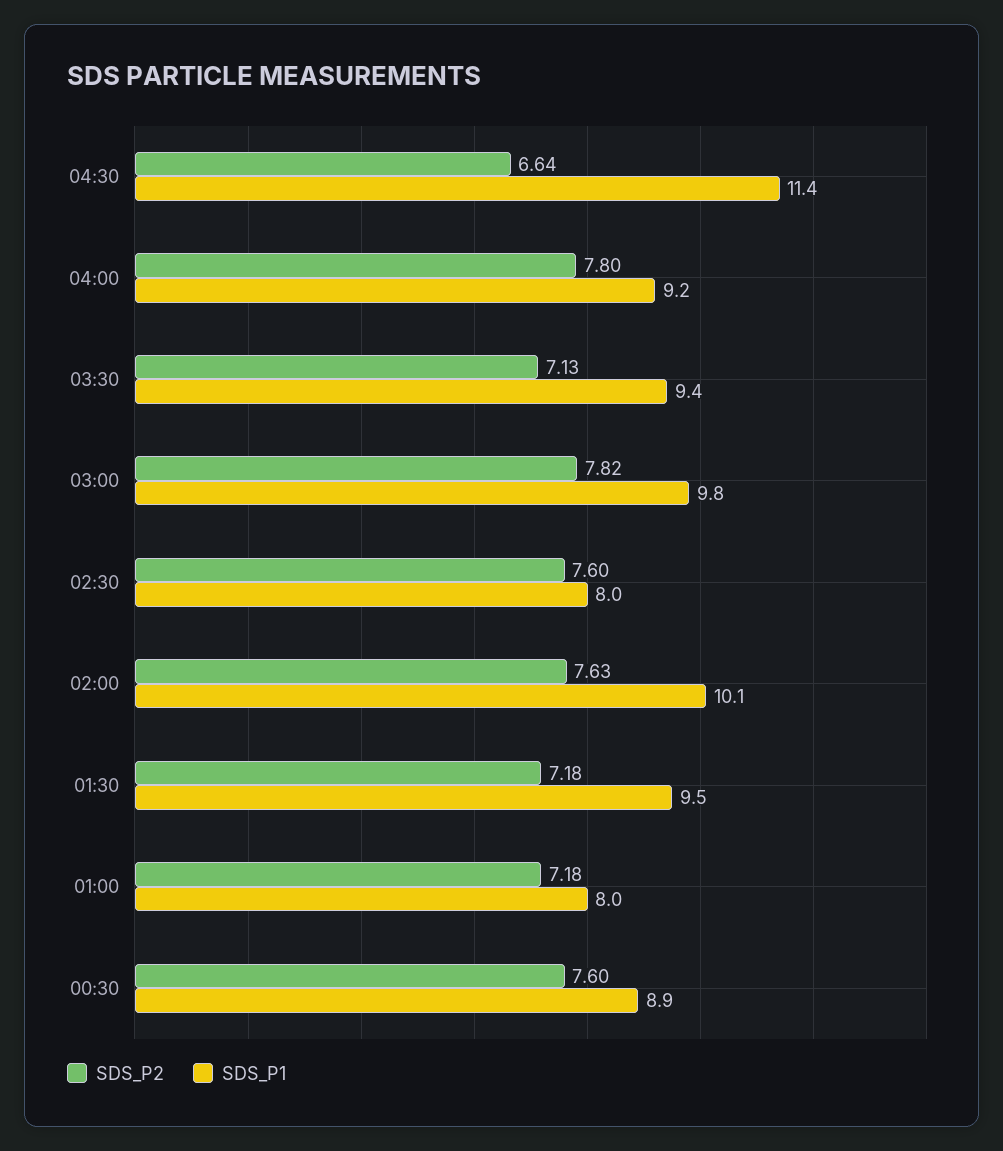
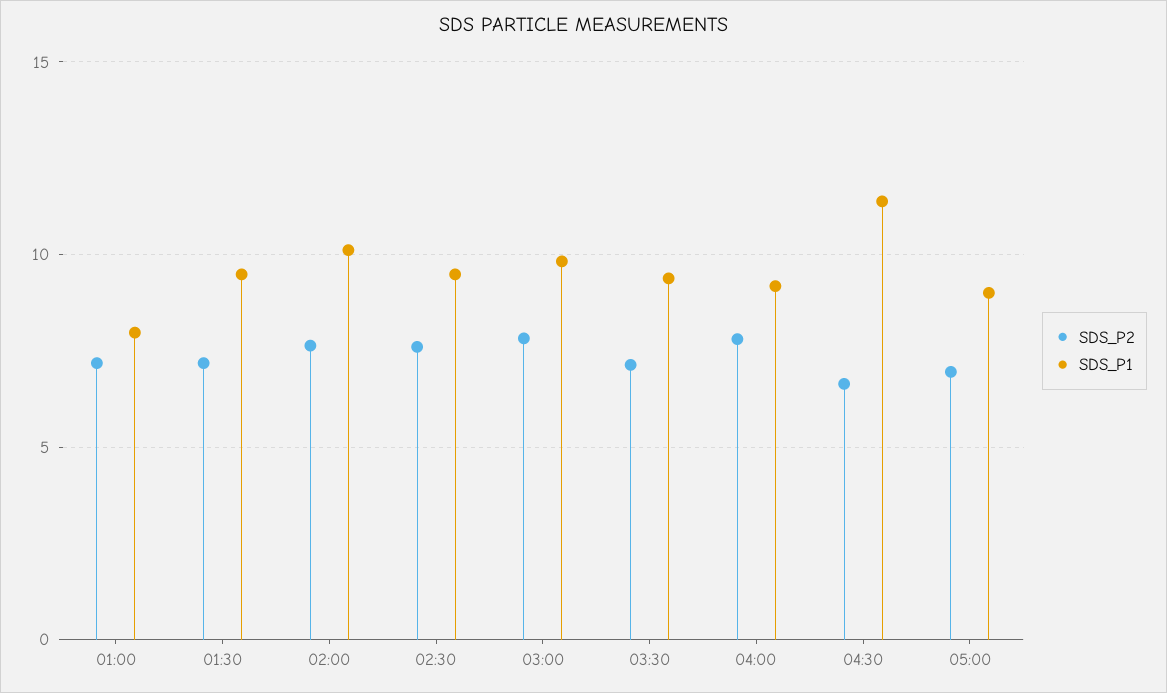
SDS_P1, 02:30: 8 -> 9.5
SDS_P2, 00:30: 7.6 -> none
SDS_P1, 00:30: 8.9 -> none
SDS_P2, 05:00: none -> 7
SDS_P1, 05:00: none -> 9

